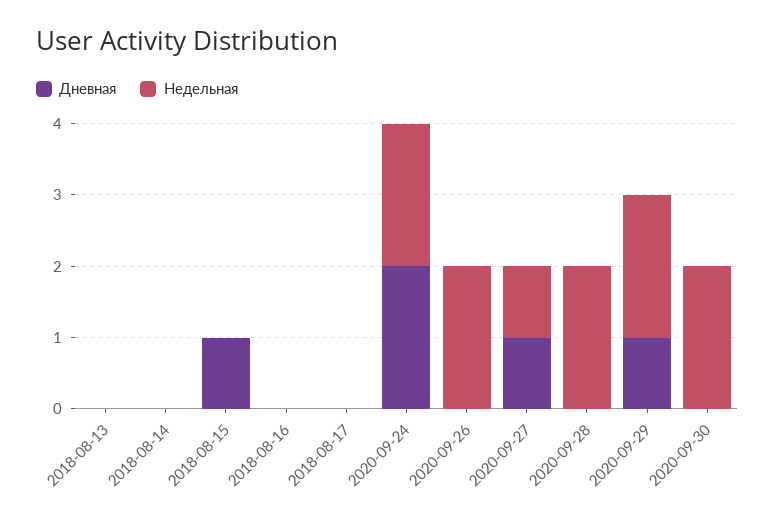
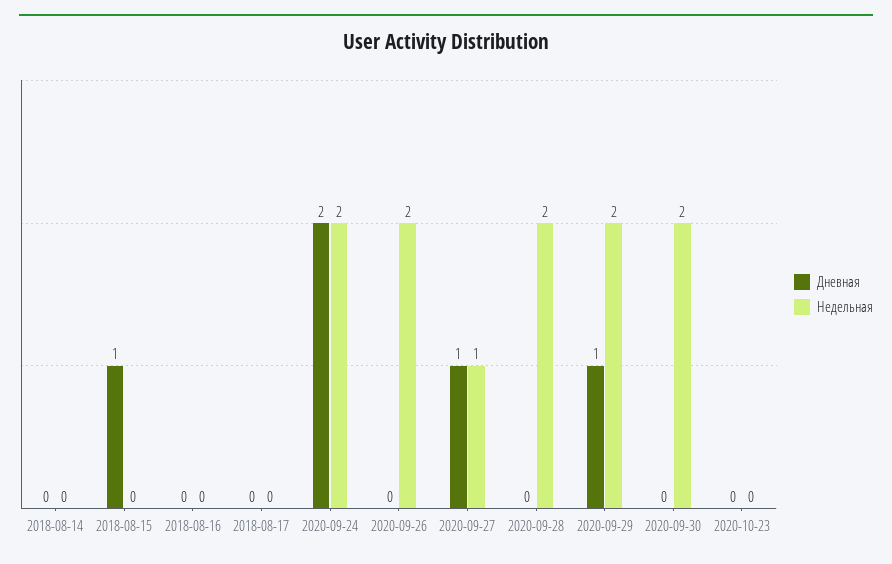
Дневная, 2018-08-13: 0 -> none
Недельная, 2018-08-13: 0 -> none
Дневная, 2020-10-23: none -> 0
Недельная, 2020-10-23: none -> 0

